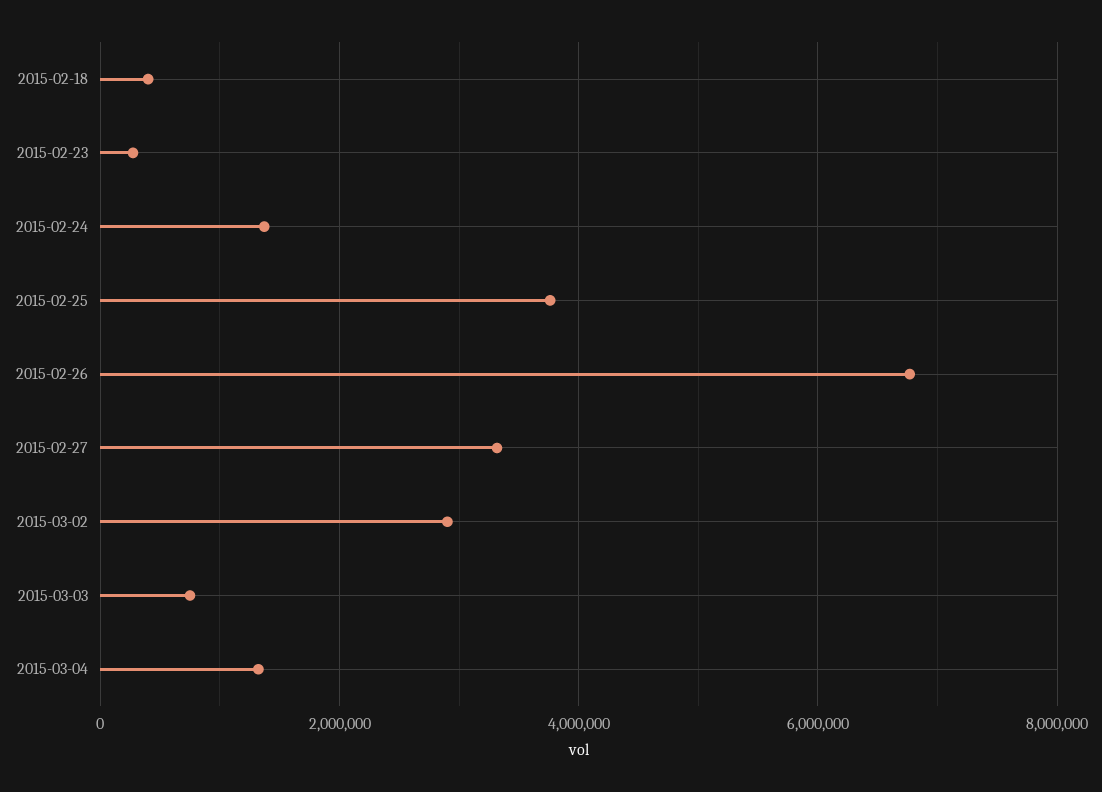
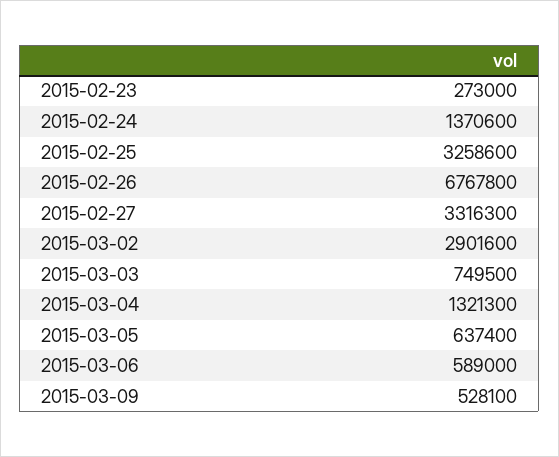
2015-02-18: 400000 -> none
2015-02-25: 3800000 -> 3258600
2015-03-05: none -> 637400
2015-03-06: none -> 589000
2015-03-09: none -> 528100

